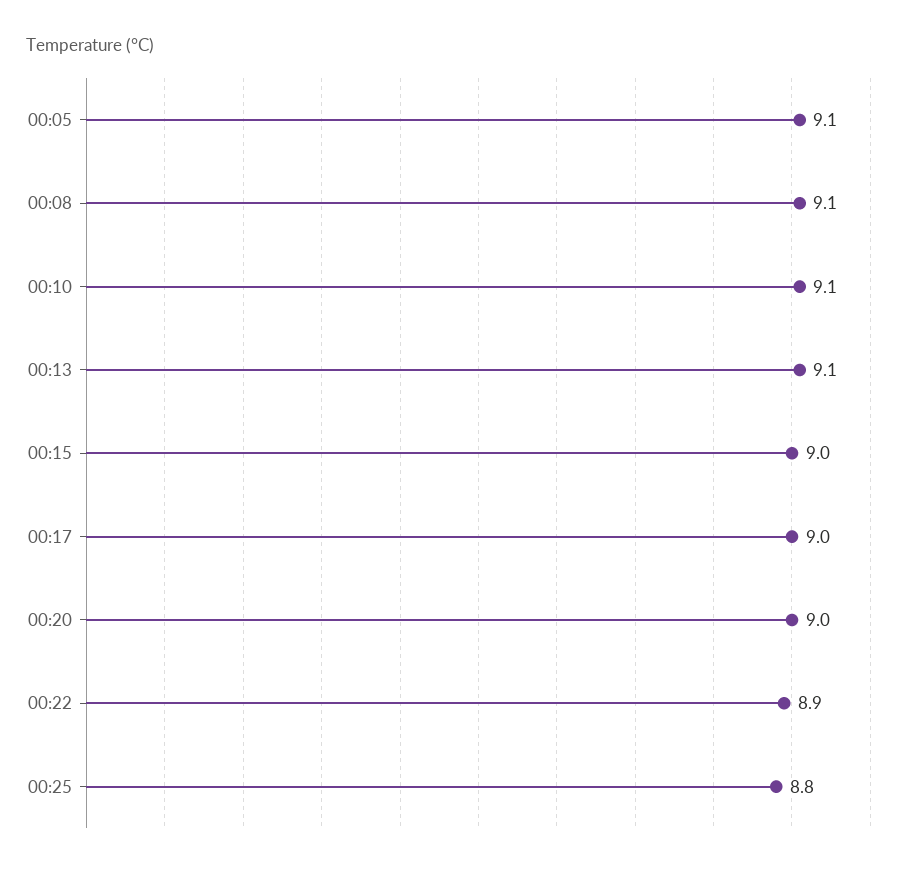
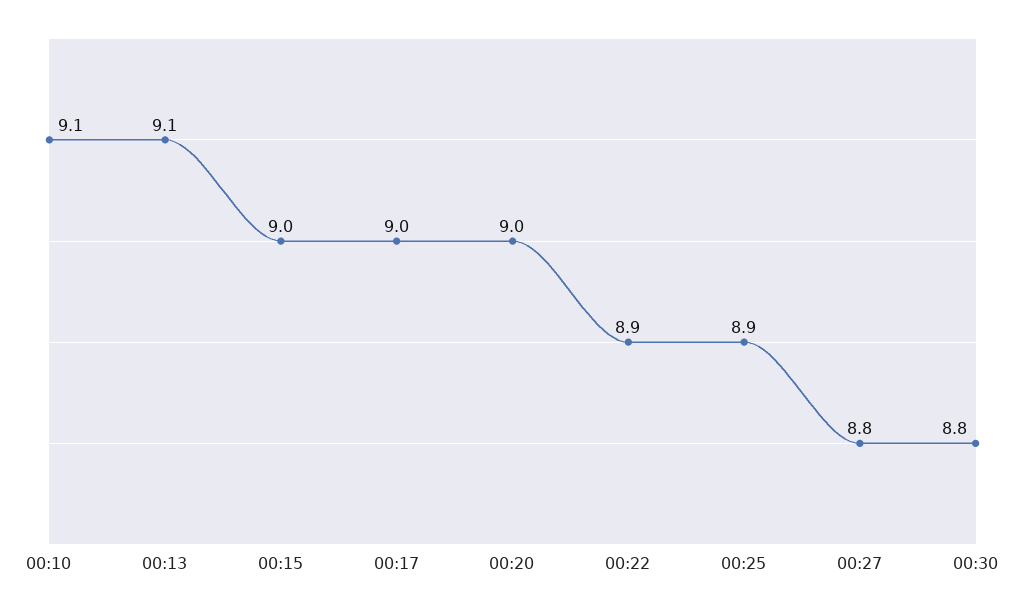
00:05: 9.1 -> none
00:08: 9.1 -> none
00:25: 8.8 -> 8.9
00:27: none -> 8.8
00:30: none -> 8.8

